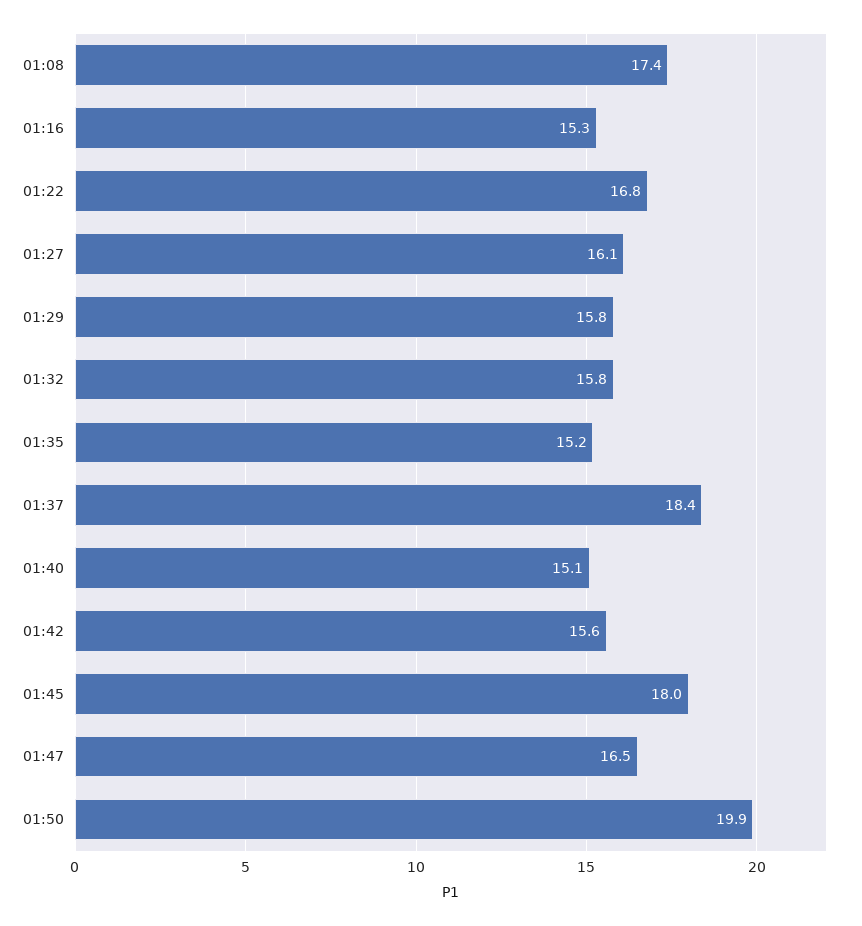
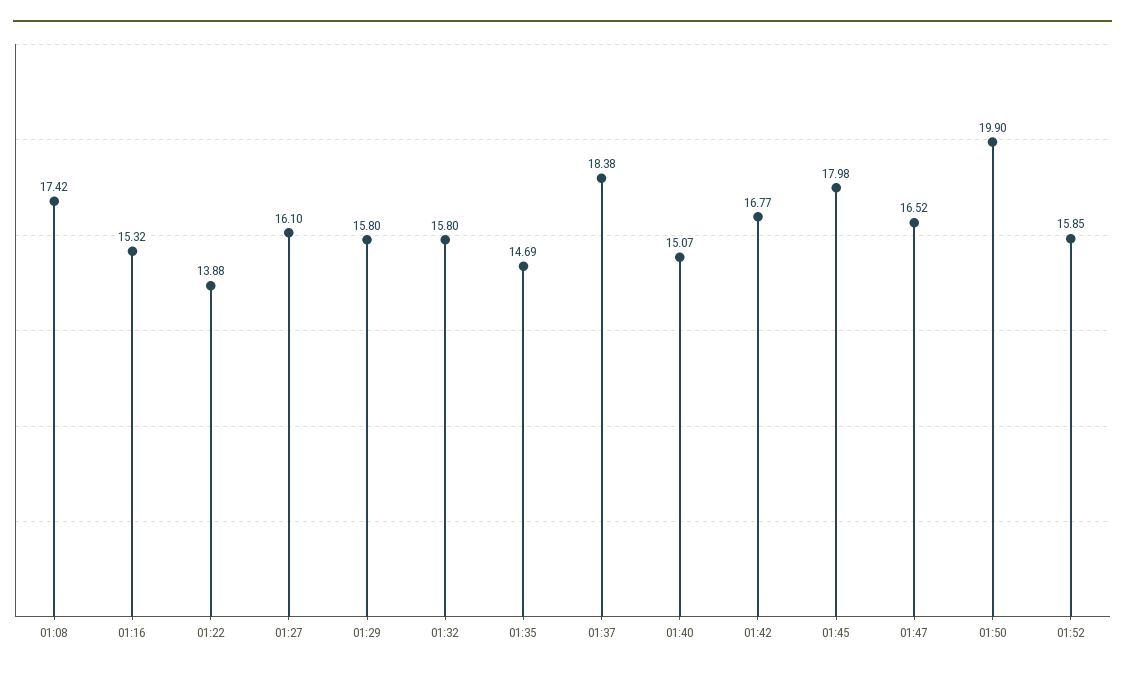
01:22: 16.8 -> 13.88
01:35: 15.2 -> 14.69
01:42: 15.6 -> 16.77
01:52: none -> 15.85

